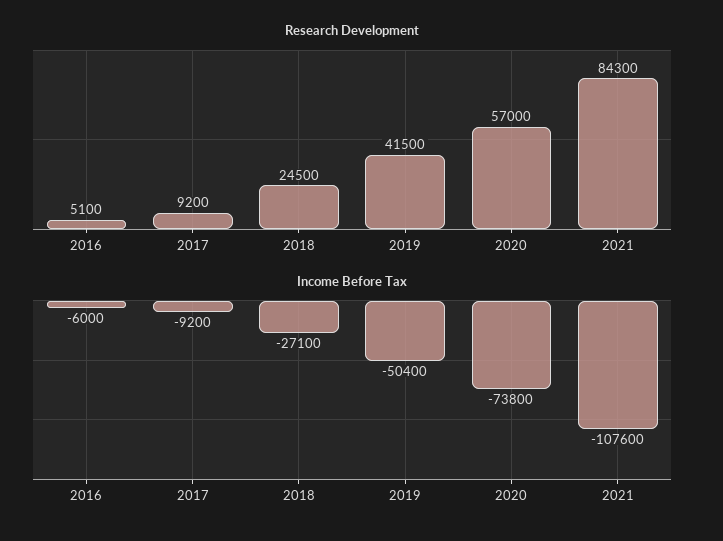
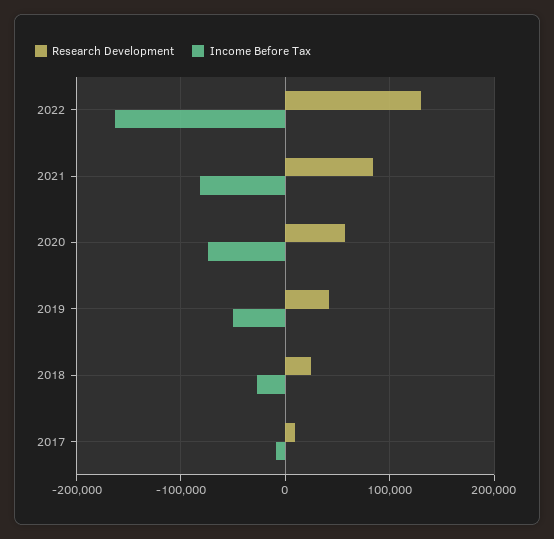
Research Development, 2016: 5100 -> none
Income Before Tax, 2016: -6000 -> none
Income Before Tax, 2021: -107600 -> -80000
Research Development, 2022: none -> 130000
Income Before Tax, 2022: none -> -160000

